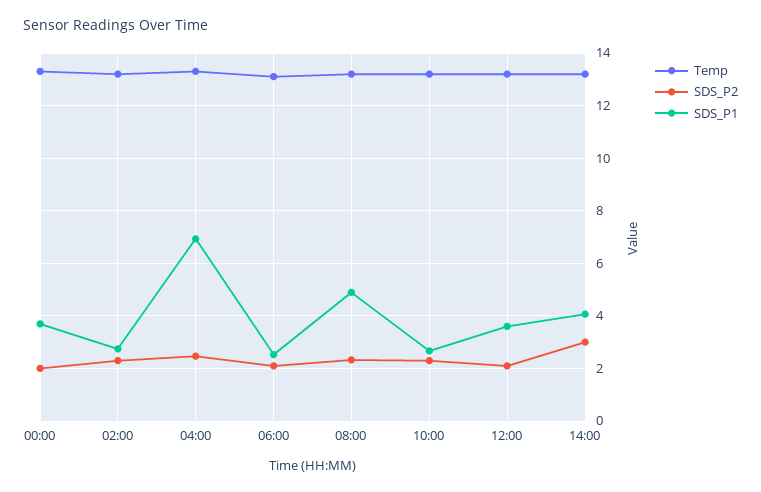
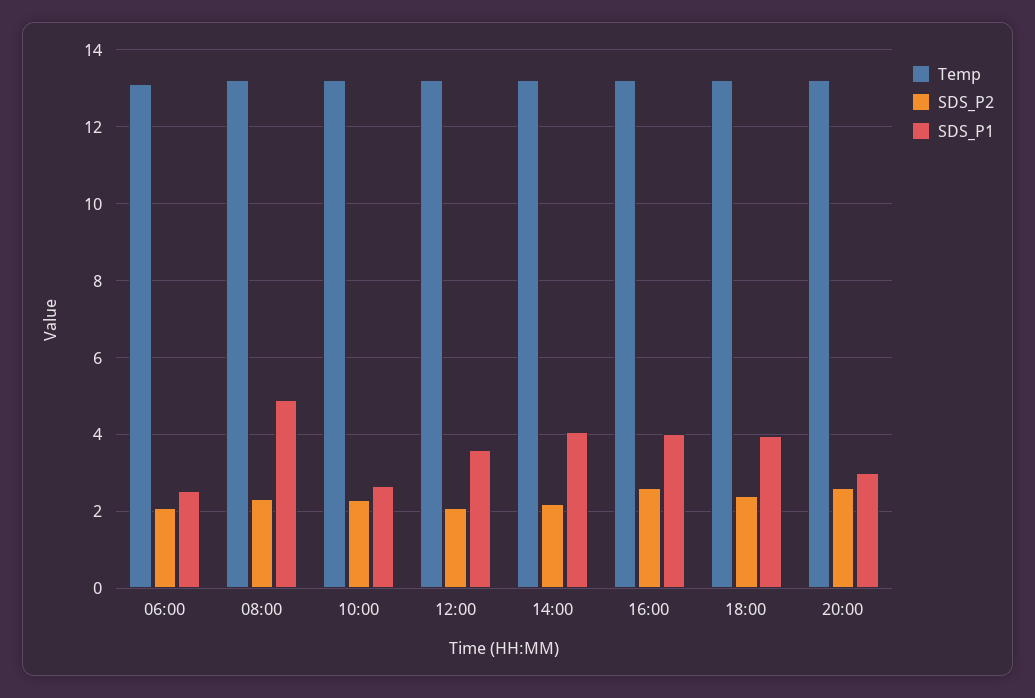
Temp, 00:00: 13.25 -> none
SDS_P2, 00:00: 2 -> none
SDS_P1, 00:00: 3.75 -> none
Temp, 02:00: 13.25 -> none
SDS_P2, 02:00: 2.25 -> none
SDS_P1, 02:00: 2.75 -> none
Temp, 04:00: 13.25 -> none
SDS_P2, 04:00: 2.5 -> none
SDS_P1, 04:00: 7 -> none
SDS_P2, 14:00: 3 -> 2.2
Temp, 16:00: none -> 13.2
SDS_P2, 16:00: none -> 2.6
SDS_P1, 16:00: none -> 4
Temp, 18:00: none -> 13.2
SDS_P2, 18:00: none -> 2.4
SDS_P1, 18:00: none -> 4
Temp, 20:00: none -> 13.2
SDS_P2, 20:00: none -> 2.6
SDS_P1, 20:00: none -> 3

